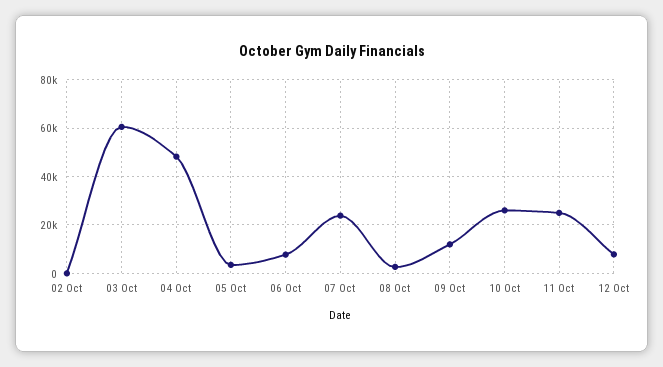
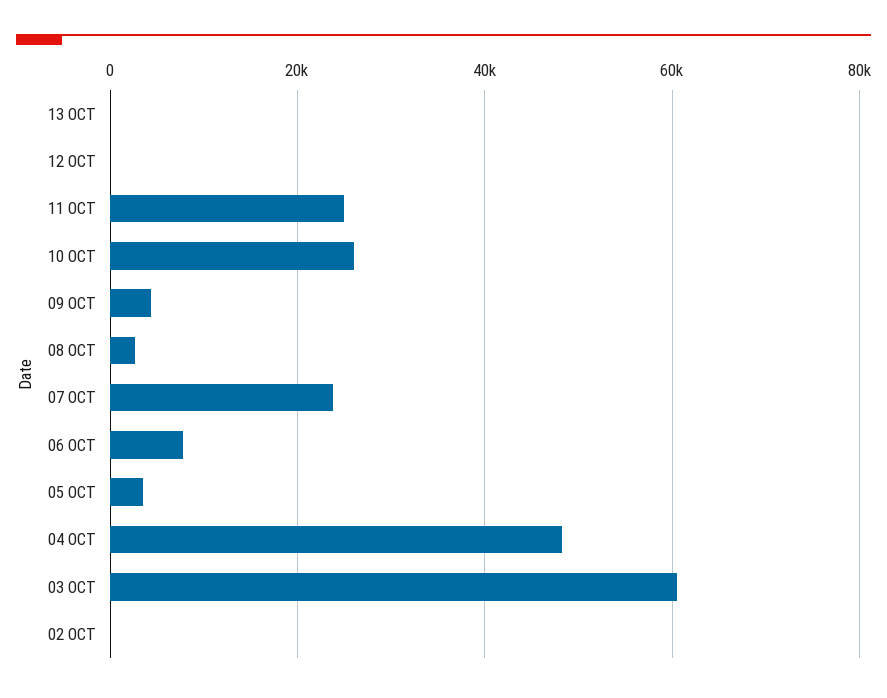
09 Oct: 12500 -> 4000
12 Oct: 7500 -> 0
13 OCT: none -> 0

